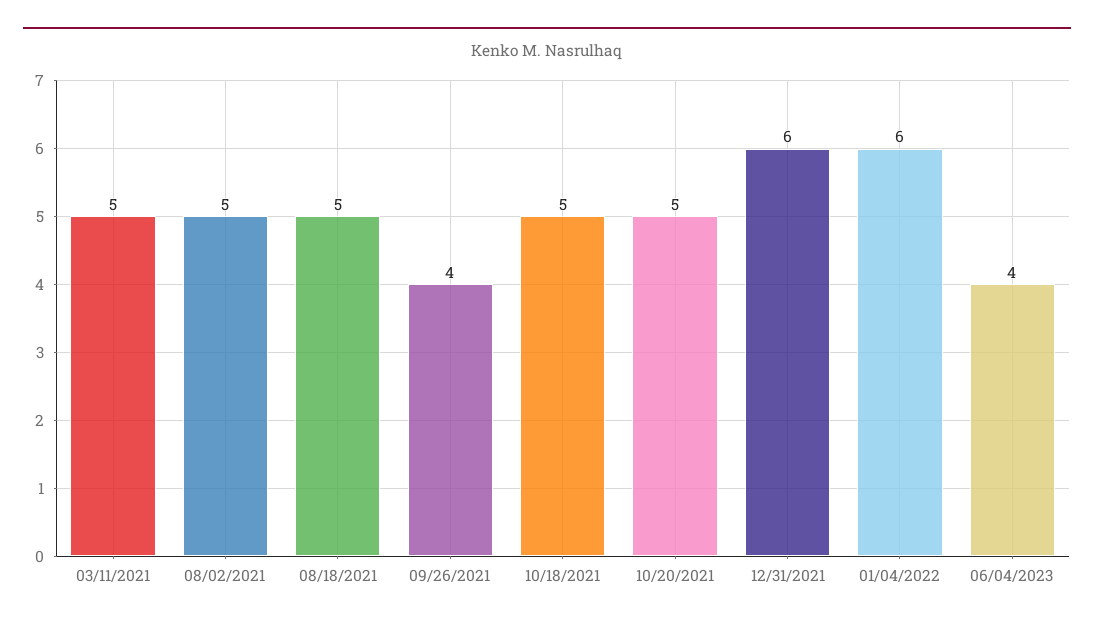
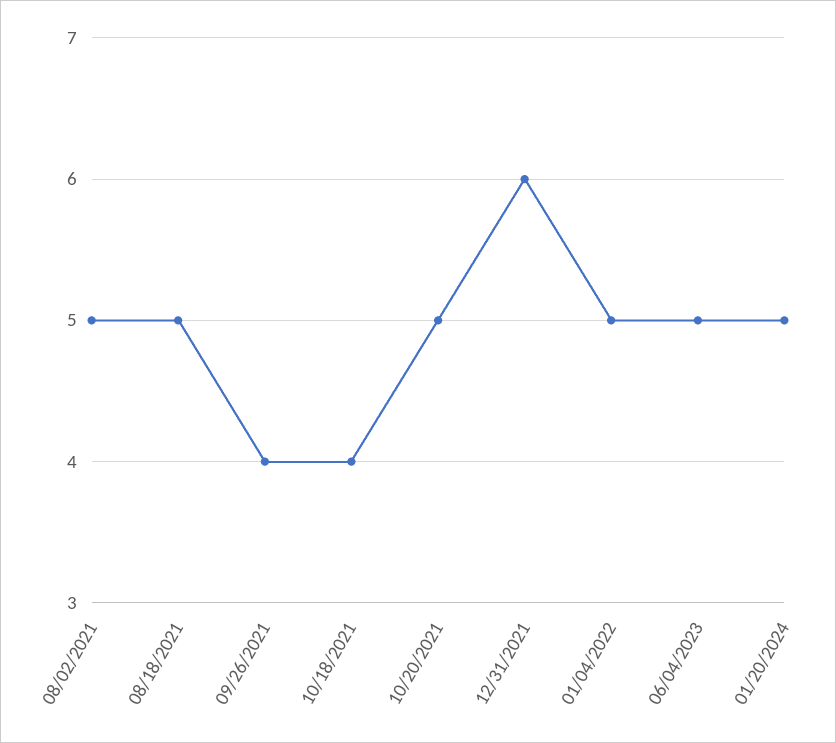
03/11/2021: 5 -> none
10/18/2021: 5 -> 4
01/04/2022: 6 -> 5
06/04/2023: 4 -> 5
01/20/2024: none -> 5

